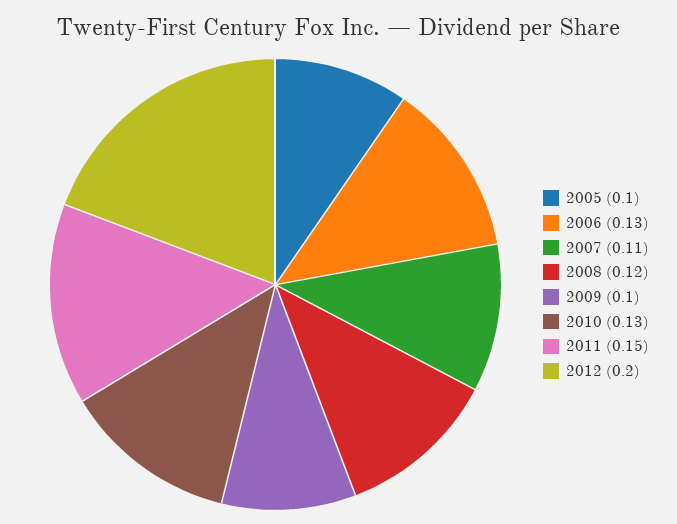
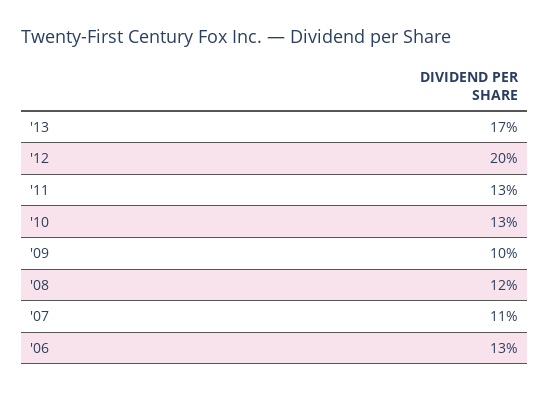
2005: 0.1 -> none
2011: 0.15 -> 0.13
'13: none -> 0.17

